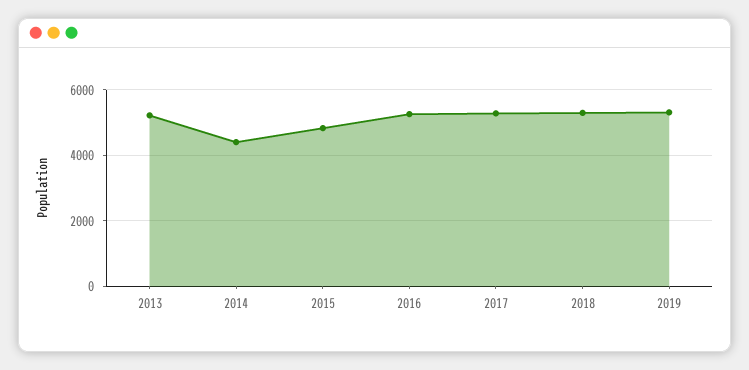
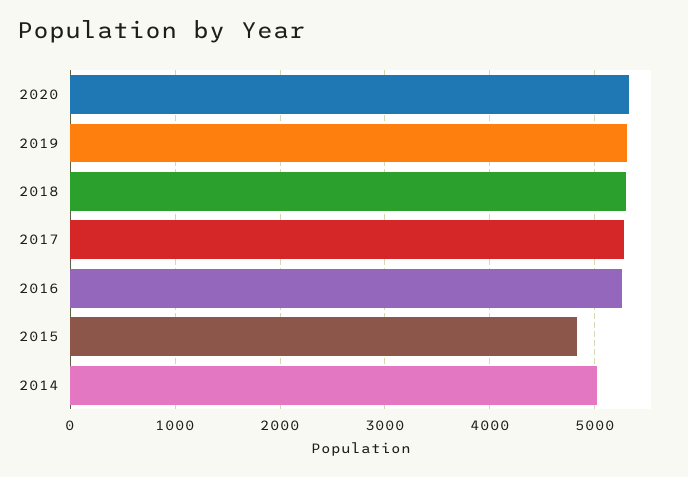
2013: 5200 -> none
2014: 4400 -> 5000
2020: none -> 5300

